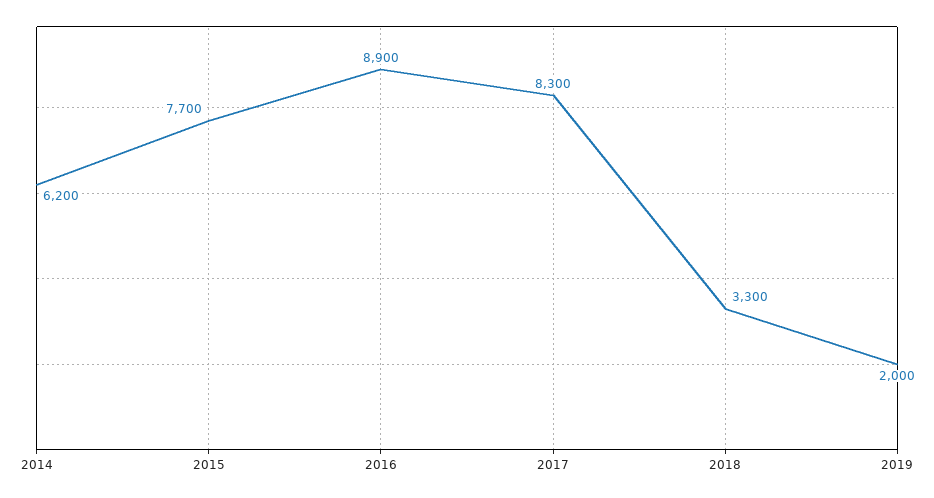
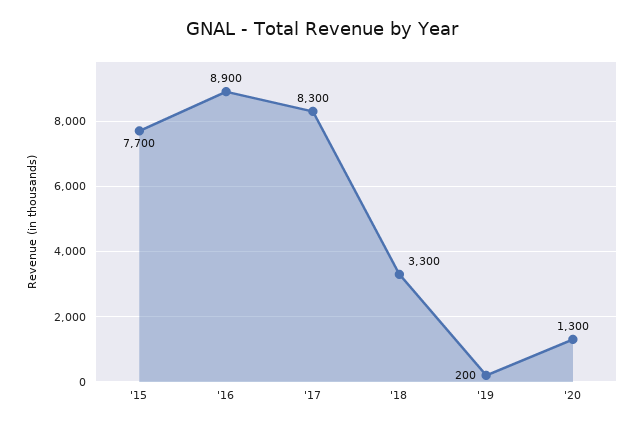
2014: 6200 -> none
2019: 2000 -> 200
'20: none -> 1300

